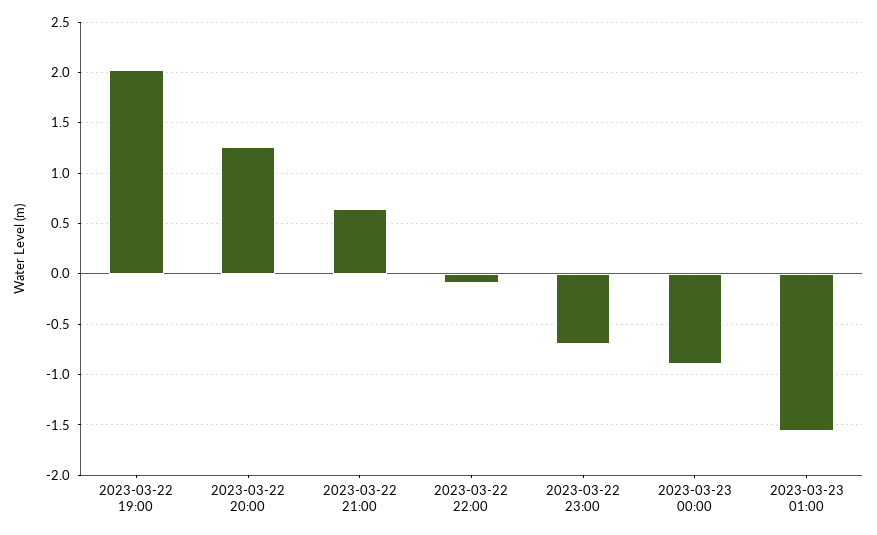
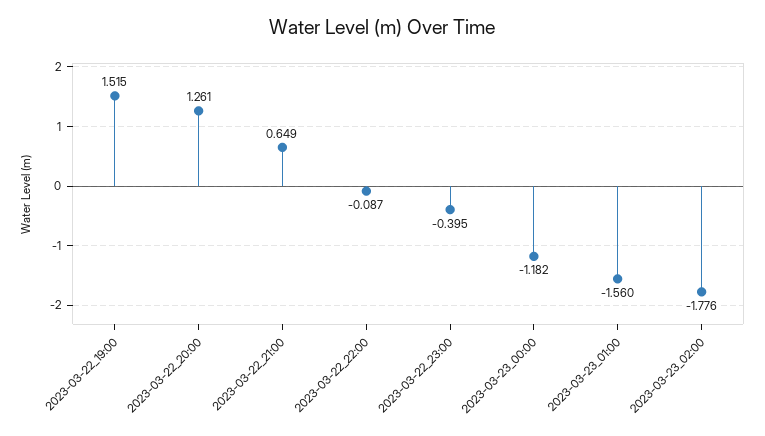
2023-03-22 19:00: 2 -> 1.515
2023-03-22 23:00: -0.7 -> -0.395
2023-03-23 00:00: -0.9 -> -1.182
2023-03-23_02:00: none -> -1.776

